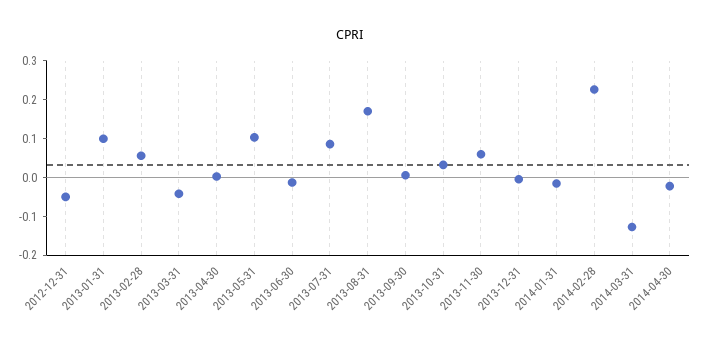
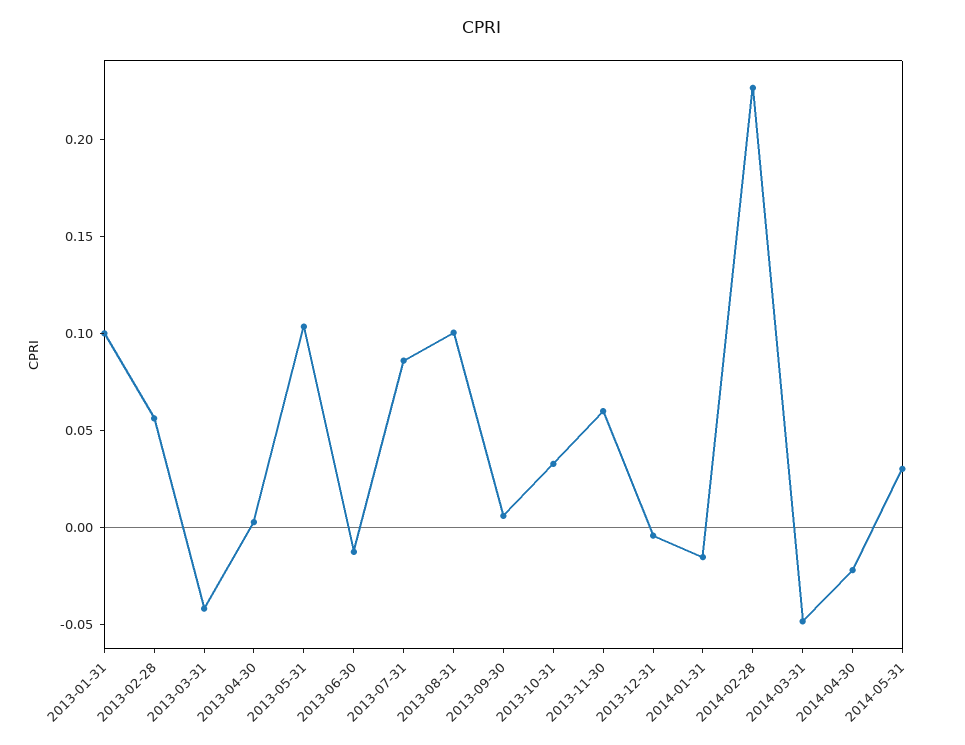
2012-12-31: -0.05 -> none
2013-08-31: 0.175 -> 0.1
2014-03-31: -0.125 -> -0.05
2014-05-31: none -> 0.03

